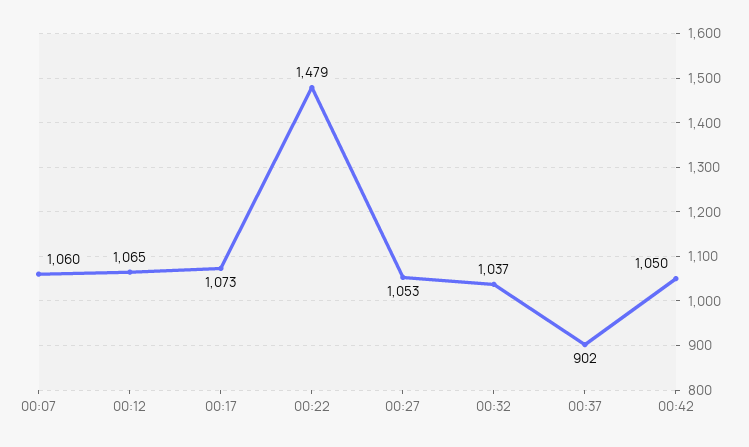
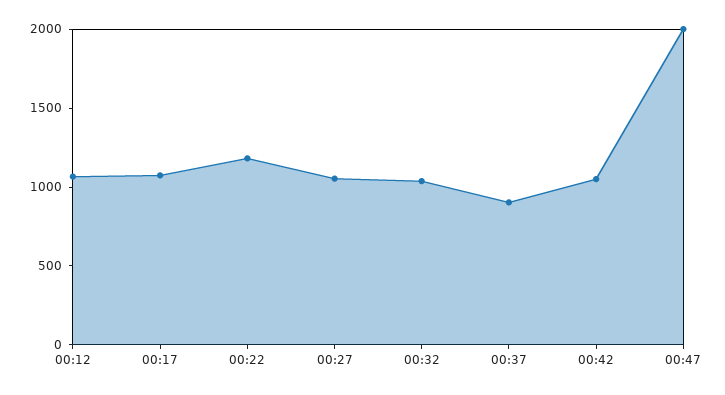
00:07: 1060 -> none
00:22: 1479 -> 1200
00:47: none -> 2000

